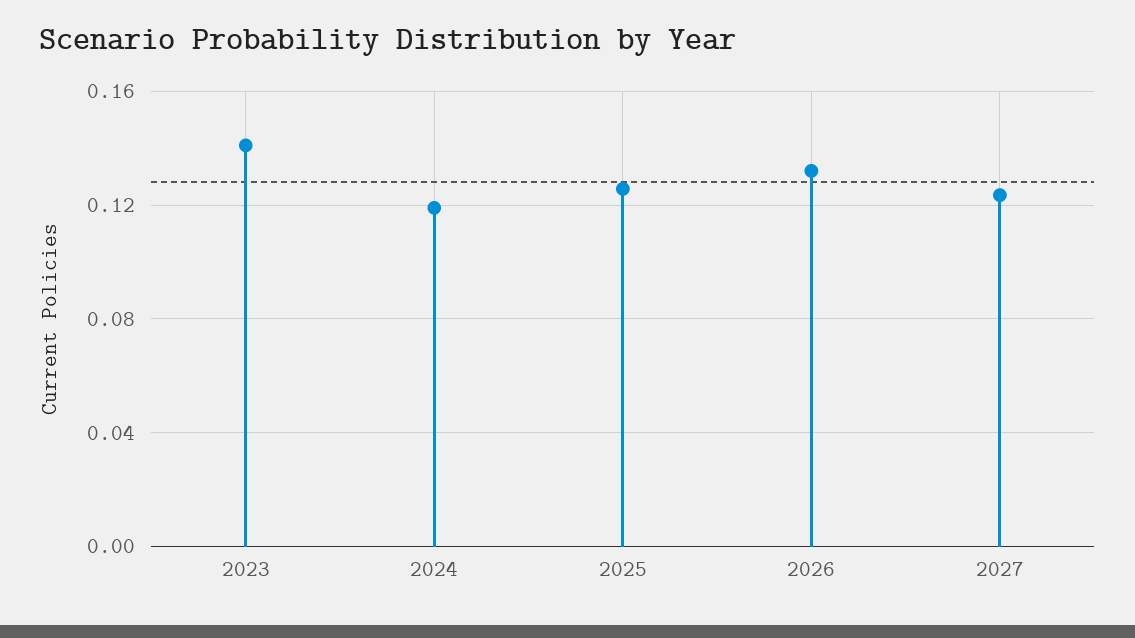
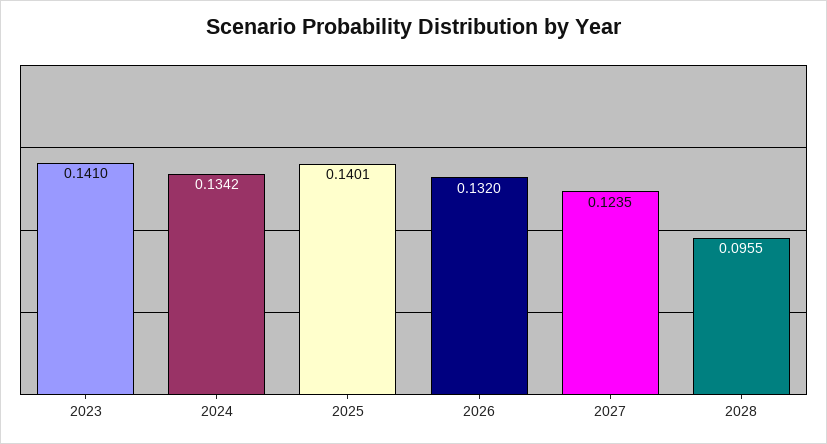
2024: 0.12 -> 0.1342
2025: 0.125 -> 0.1401
2028: none -> 0.0955

